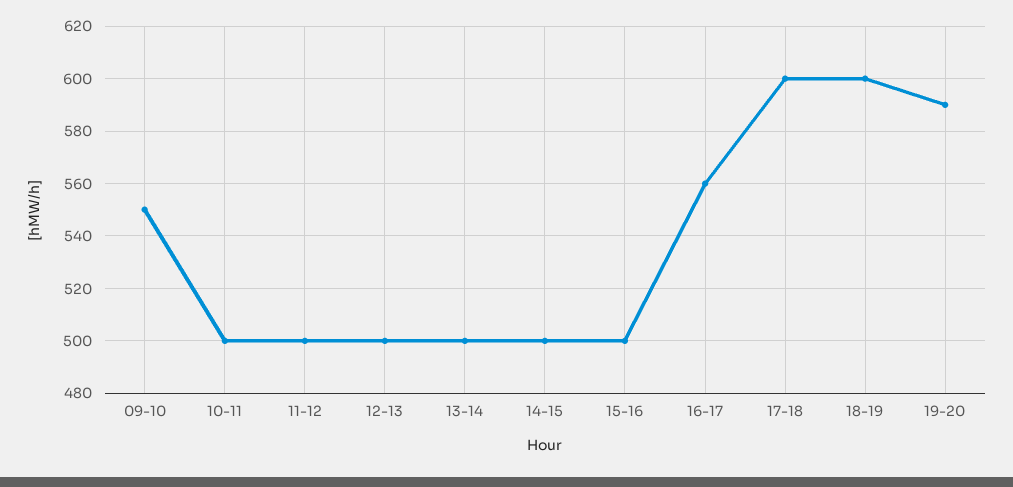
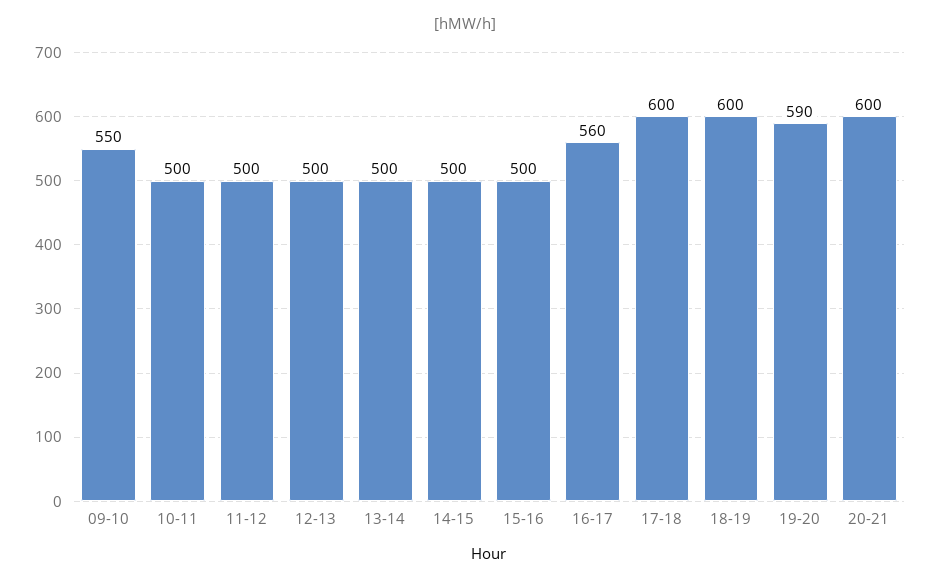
20-21: none -> 600

